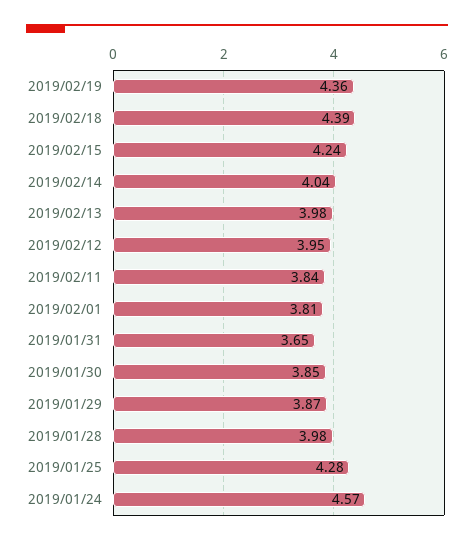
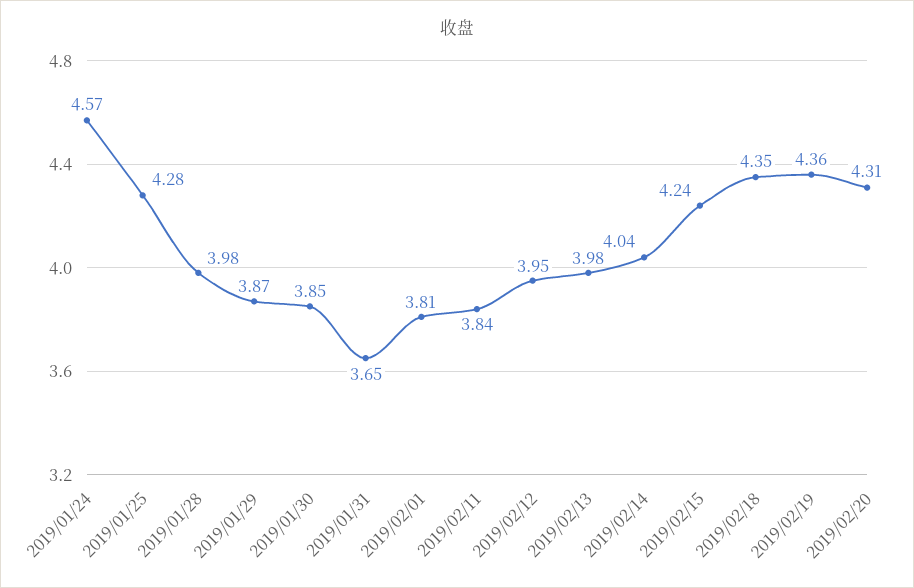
2019/02/18: 4.39 -> 4.35
2019/02/20: none -> 4.31

